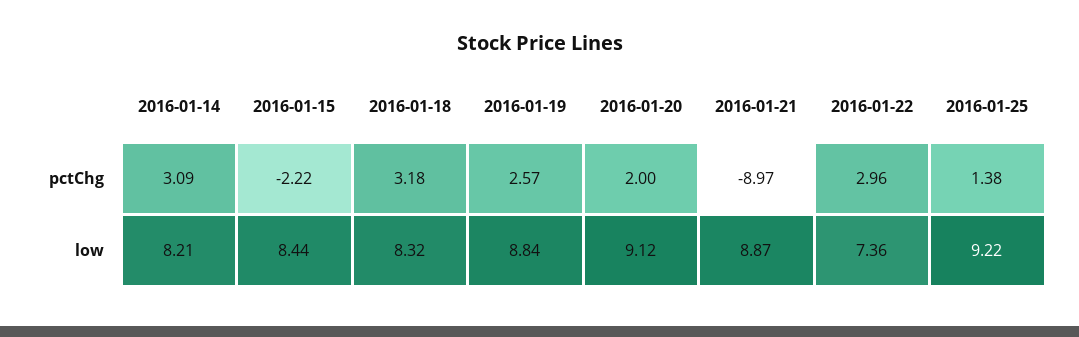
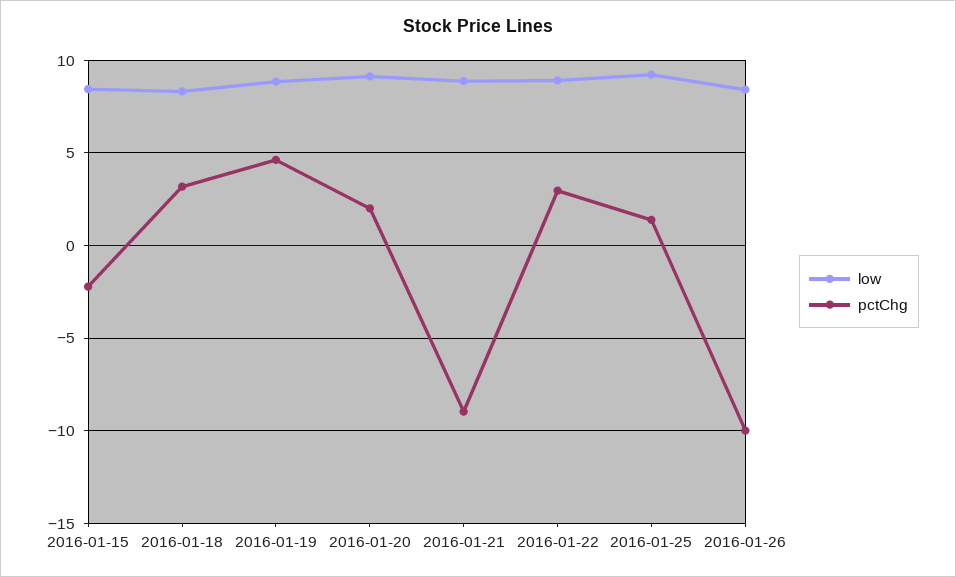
pctChg, 2016-01-14: 3.09 -> none
pctChg, 2016-01-19: 2.57 -> 4.5
low, 2016-01-14: 8.21 -> none
low, 2016-01-22: 7.36 -> 9
low, 2016-01-26: none -> 8.5
pctChg, 2016-01-26: none -> -10

